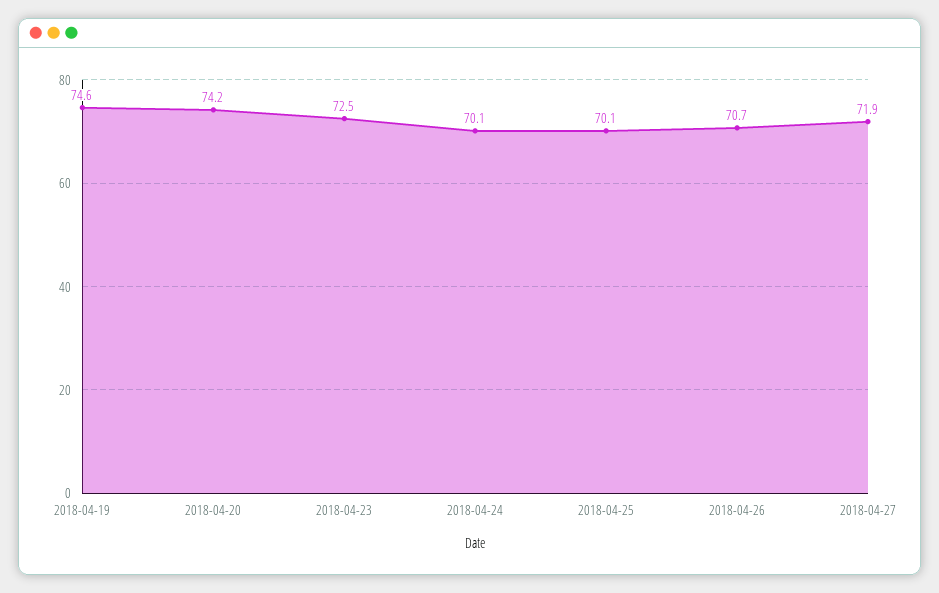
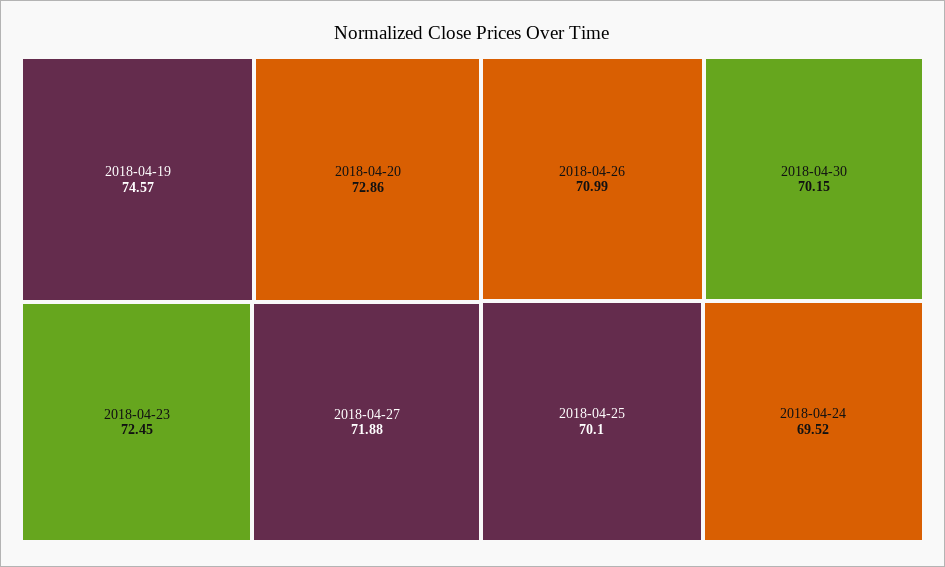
2018-04-20: 74.2 -> 72.86
2018-04-24: 70.1 -> 69.52
2018-04-26: 70.7 -> 70.99
2018-04-30: none -> 70.15

